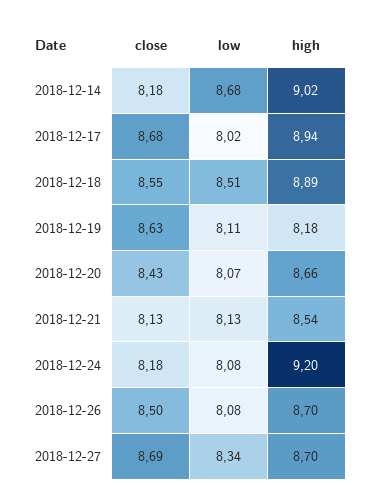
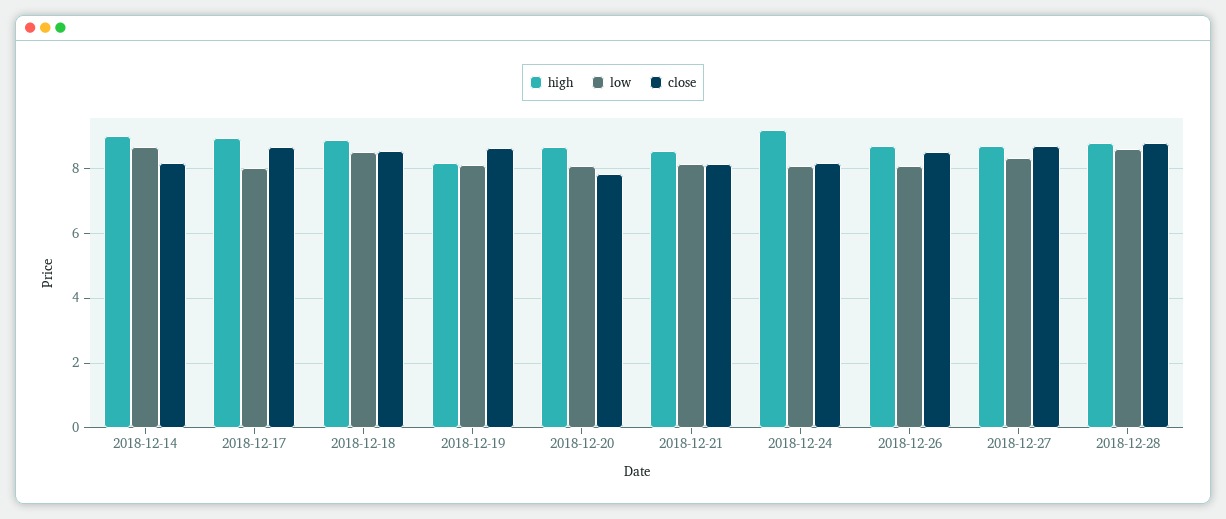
close, 2018-12-20: 8.43 -> 7.8
high, 2018-12-28: none -> 8.8
low, 2018-12-28: none -> 8.6
close, 2018-12-28: none -> 8.8

